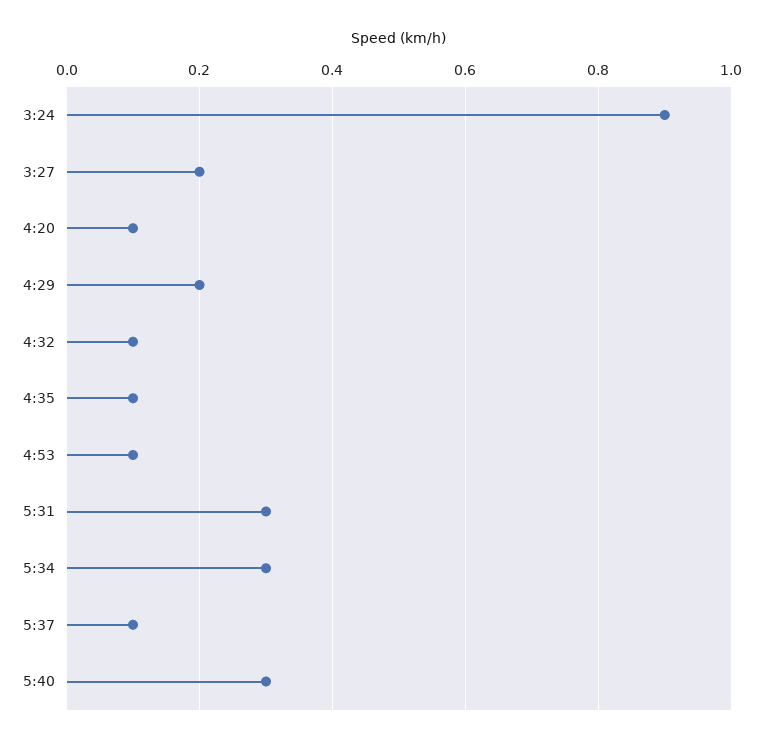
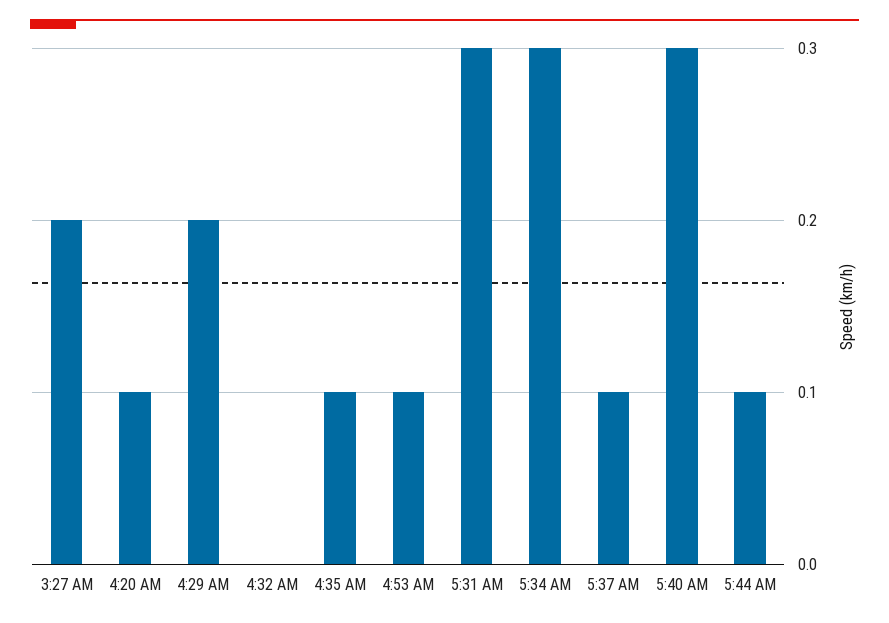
3:24: 0.9 -> none
4:32: 0.1 -> 0
5:44 AM: none -> 0.1

